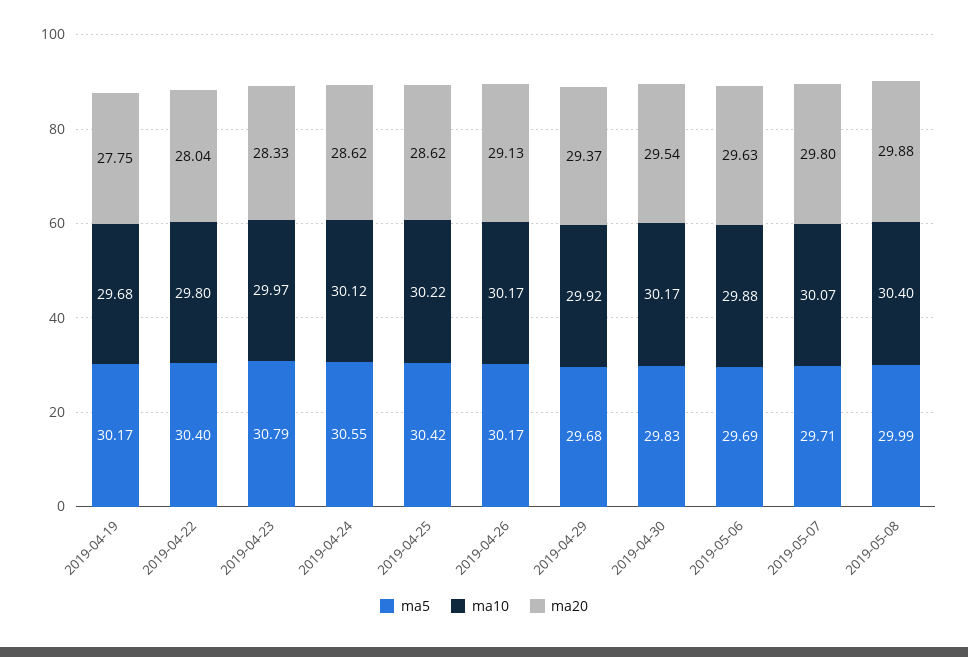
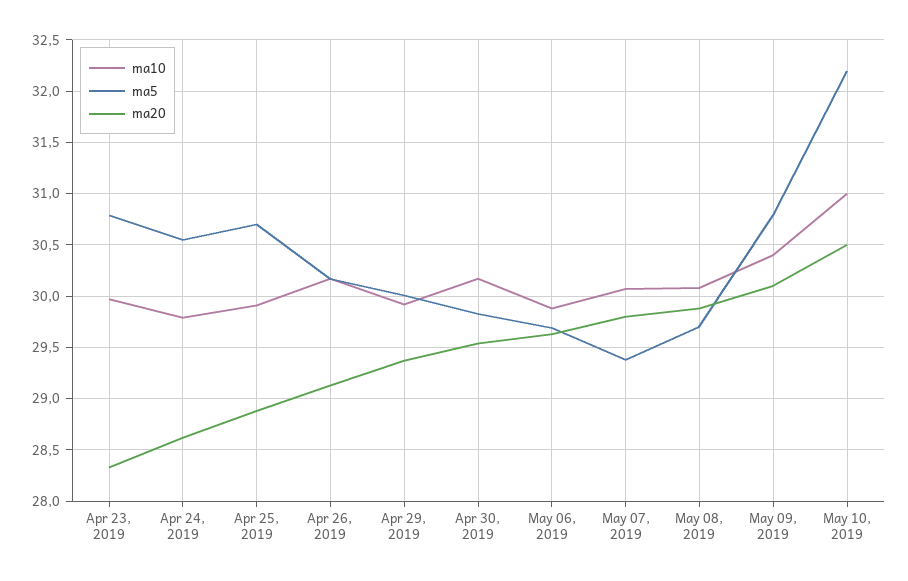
ma5, 2019-04-19: 30.17 -> none
ma10, 2019-04-19: 29.68 -> none
ma20, 2019-04-19: 27.75 -> none
ma5, 2019-04-22: 30.4 -> none
ma10, 2019-04-22: 29.8 -> none
ma20, 2019-04-22: 28.04 -> none
ma10, 2019-04-24: 30.12 -> 29.8
ma5, 2019-04-25: 30.42 -> 30.7
ma10, 2019-04-25: 30.22 -> 29.9
ma20, 2019-04-25: 28.62 -> 28.9
ma5, 2019-04-29: 29.68 -> 30
ma5, 2019-05-07: 29.71 -> 29.4
ma5, 2019-05-08: 29.99 -> 29.7
ma10, 2019-05-08: 30.4 -> 30.1
ma10, May 09, 2019: none -> 30.4
ma5, May 09, 2019: none -> 30.8
ma20, May 09, 2019: none -> 30.1
ma10, May 10, 2019: none -> 31
ma5, May 10, 2019: none -> 32.2
ma20, May 10, 2019: none -> 30.5

